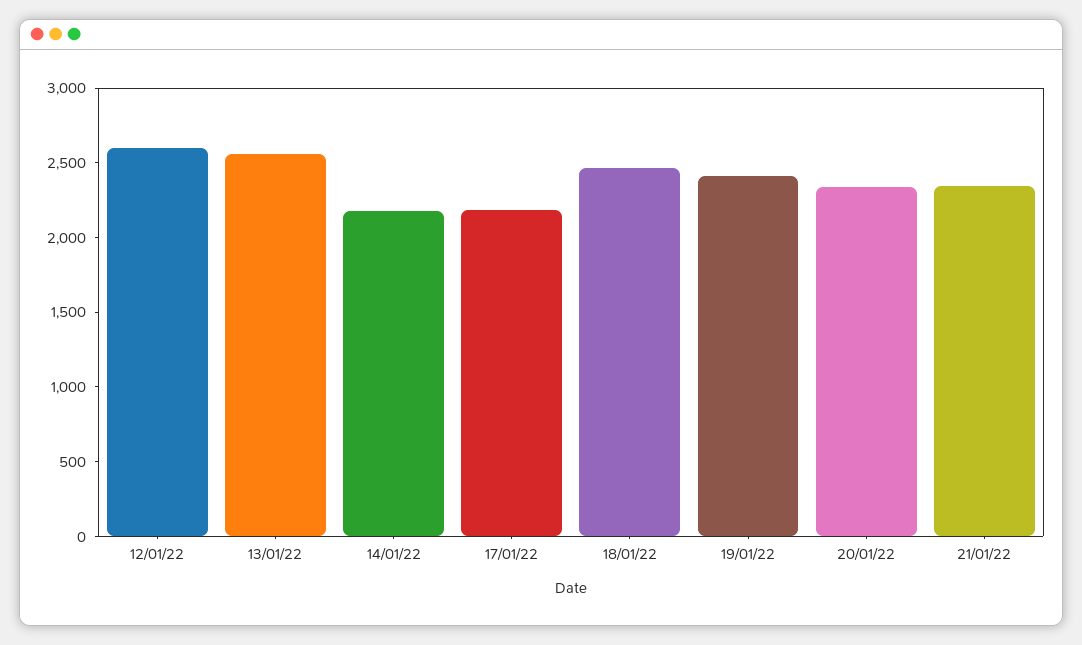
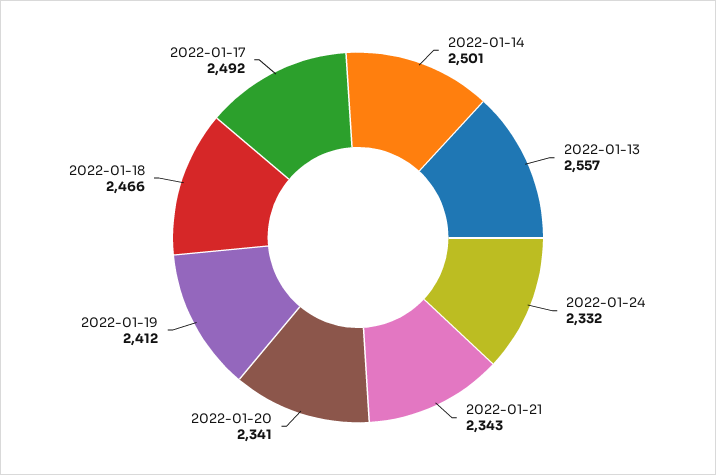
12/01/22: 2600 -> none
14/01/22: 2200 -> 2501
17/01/22: 2200 -> 2492
2022-01-24: none -> 2332

